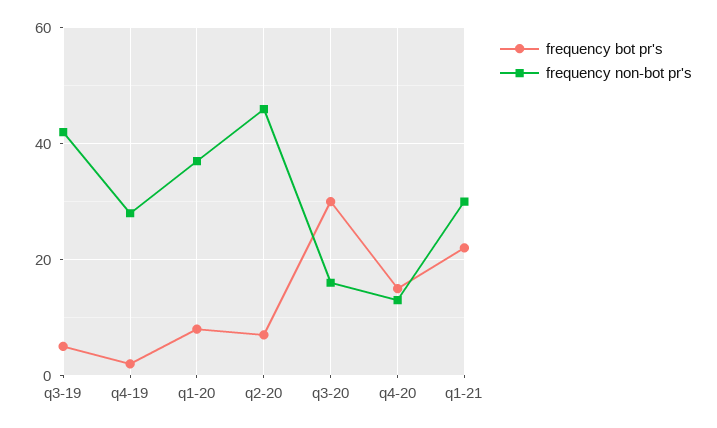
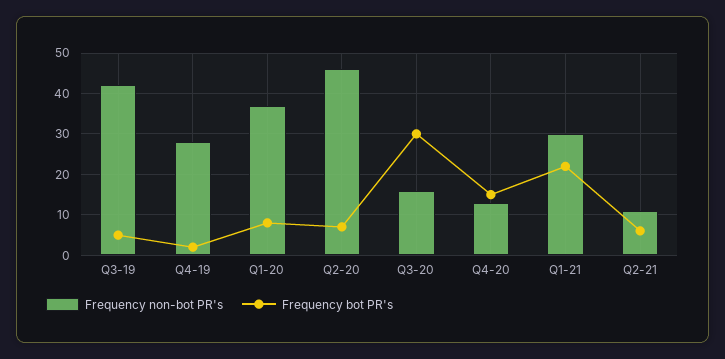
frequency non-bot pr's, Q2-21: none -> 10
frequency bot pr's, Q2-21: none -> 5

